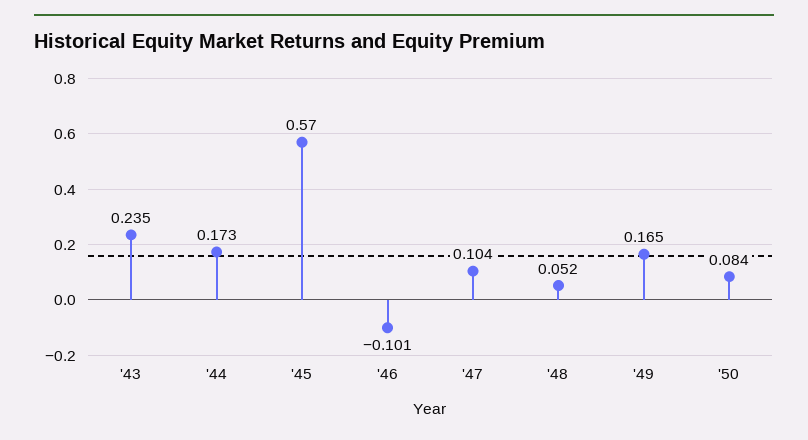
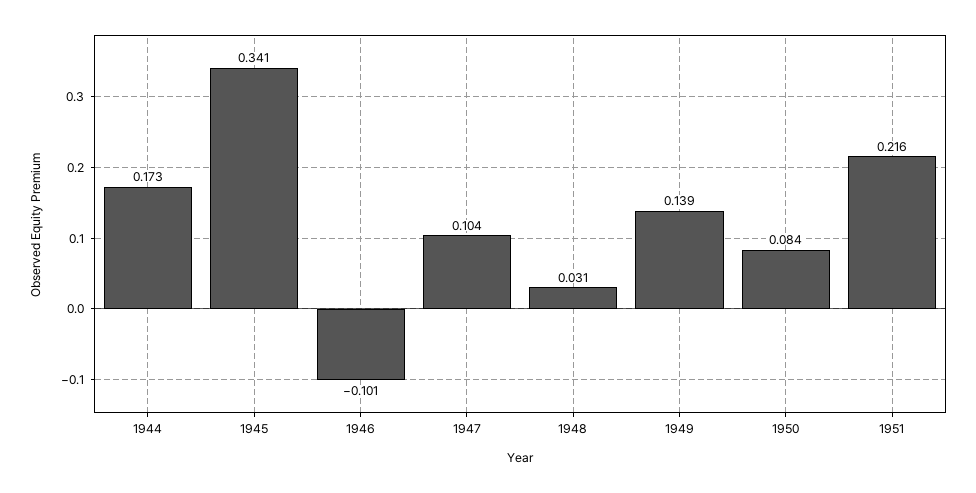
'43: 0.235 -> none
'45: 0.57 -> 0.341
'48: 0.052 -> 0.031
'49: 0.165 -> 0.139
1951: none -> 0.216

